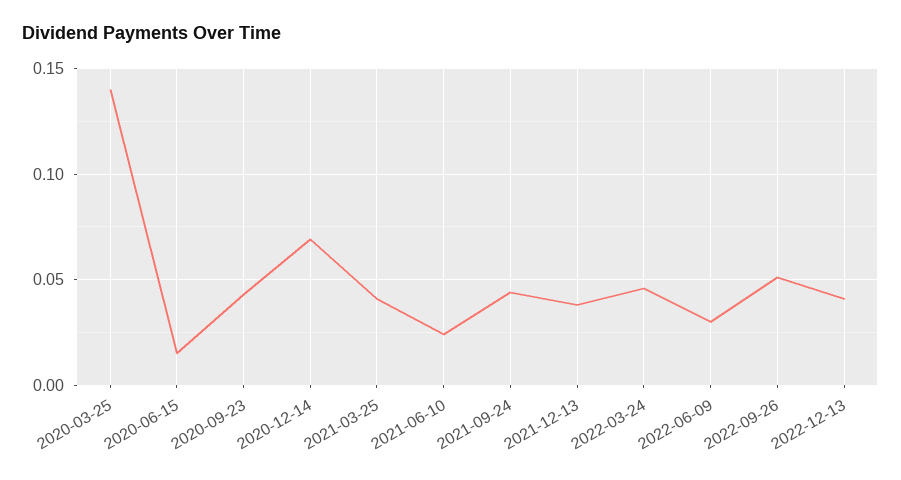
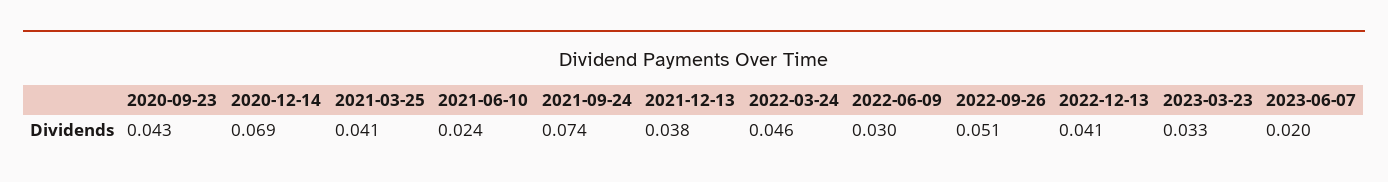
2020-03-25: 0.14 -> none
2020-06-15: 0.015 -> none
2021-09-24: 0.045 -> 0.074
2023-03-23: none -> 0.033
2023-06-07: none -> 0.02

